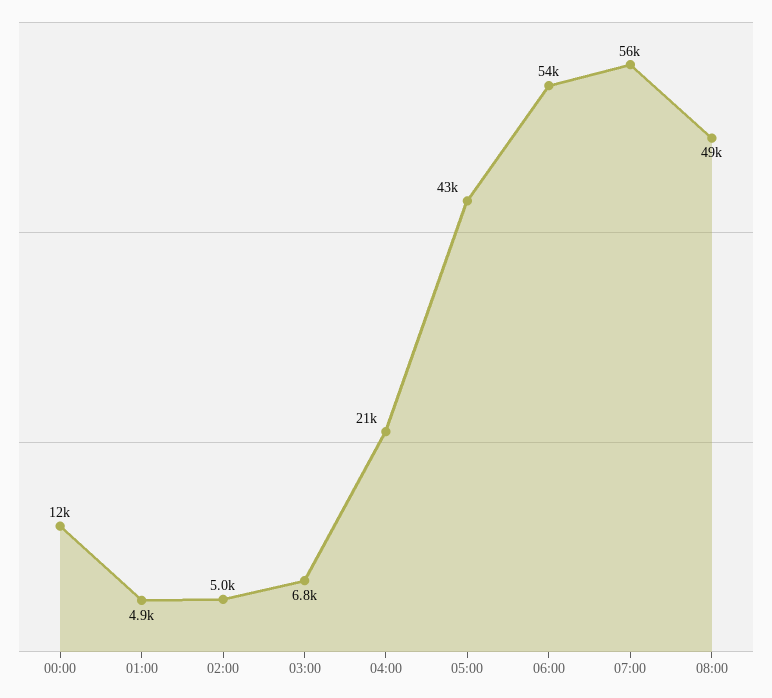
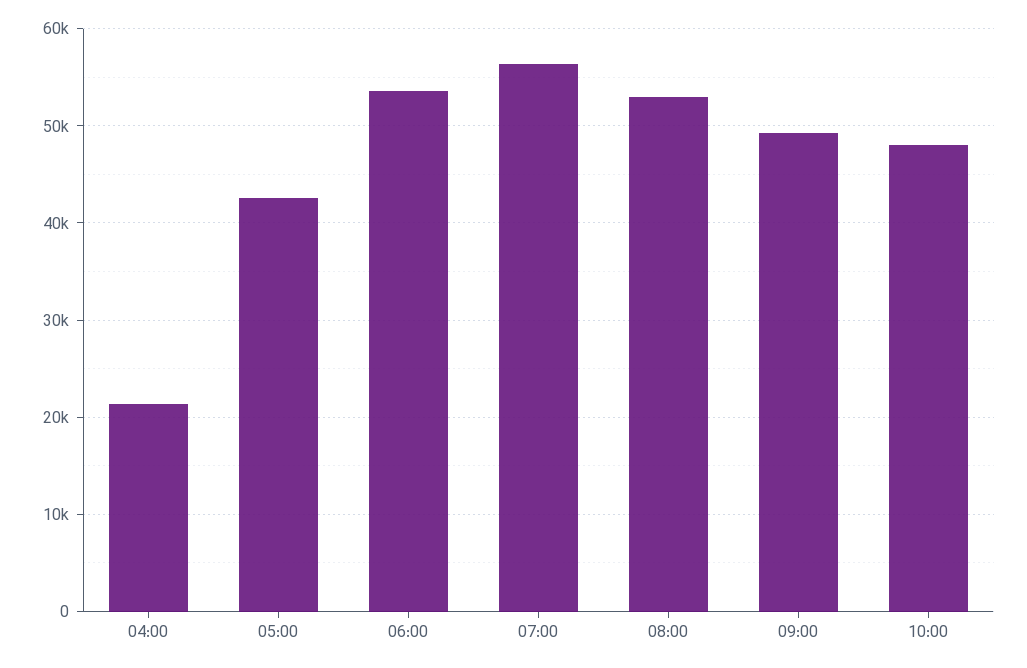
00:00: 12000 -> none
01:00: 4900 -> none
02:00: 5000 -> none
03:00: 6800 -> none
08:00: 49000 -> 53000
09:00: none -> 49000
10:00: none -> 48000

